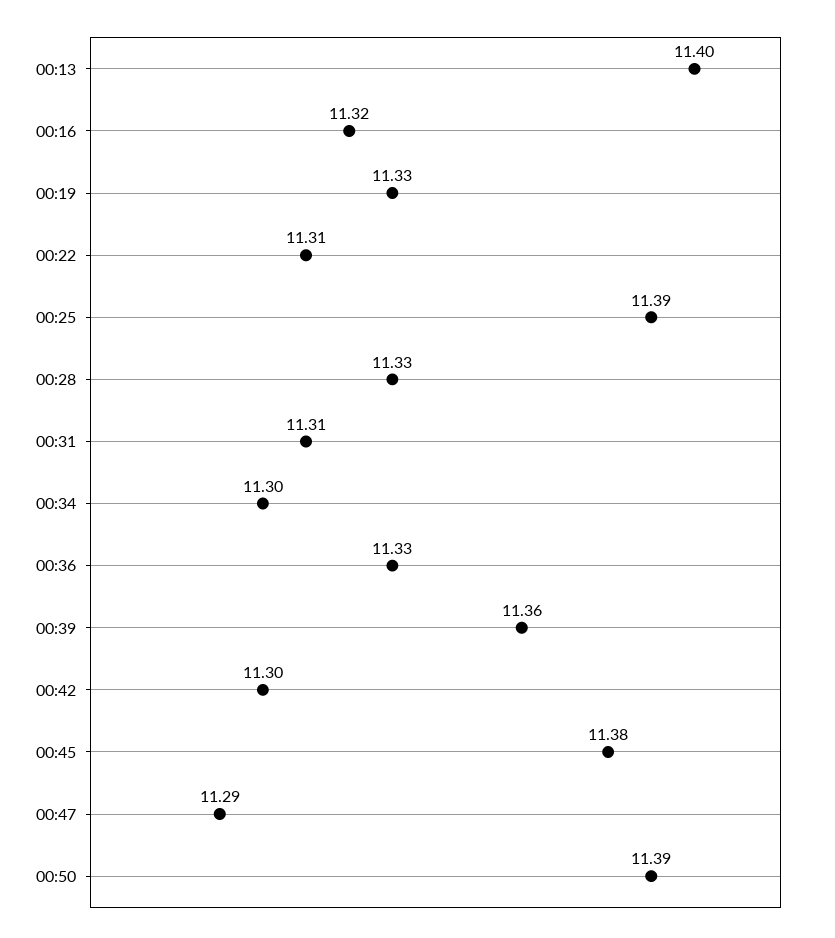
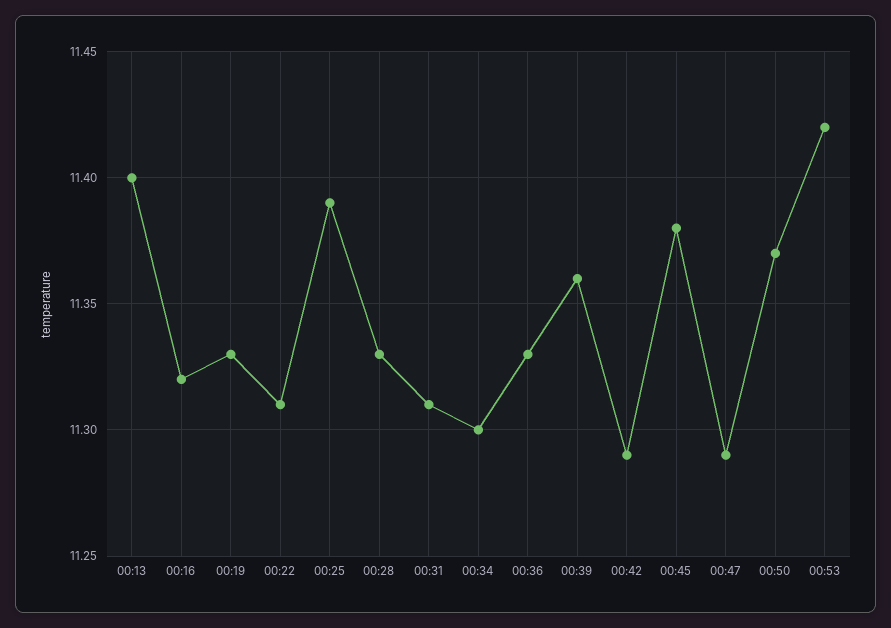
00:42: 11.3 -> 11.29
00:50: 11.39 -> 11.37
00:53: none -> 11.42

